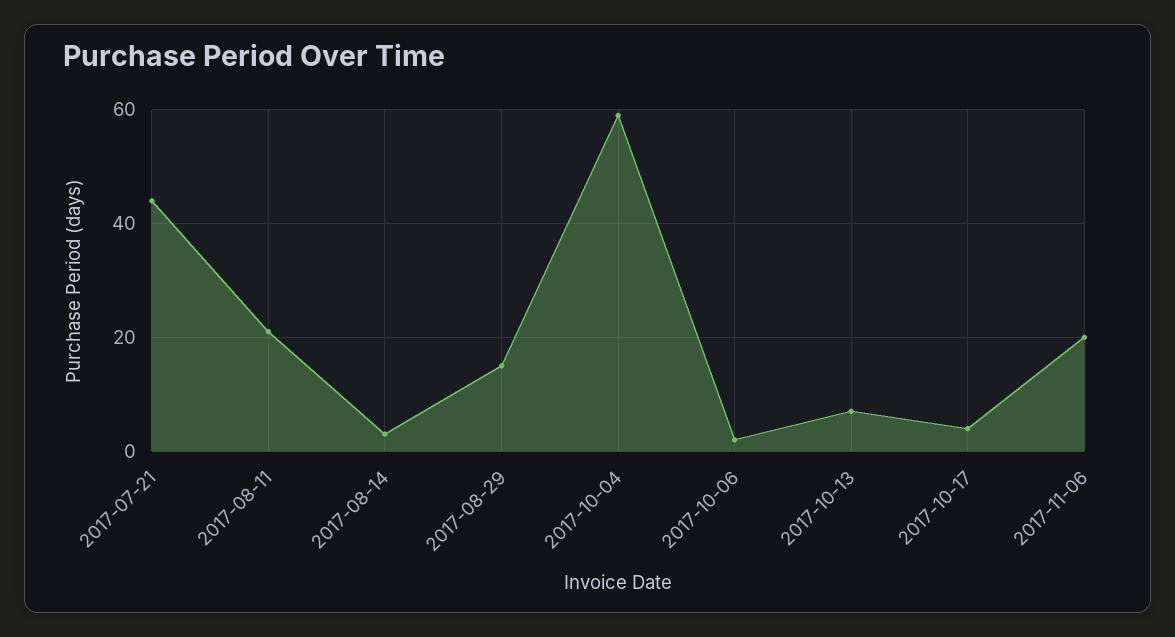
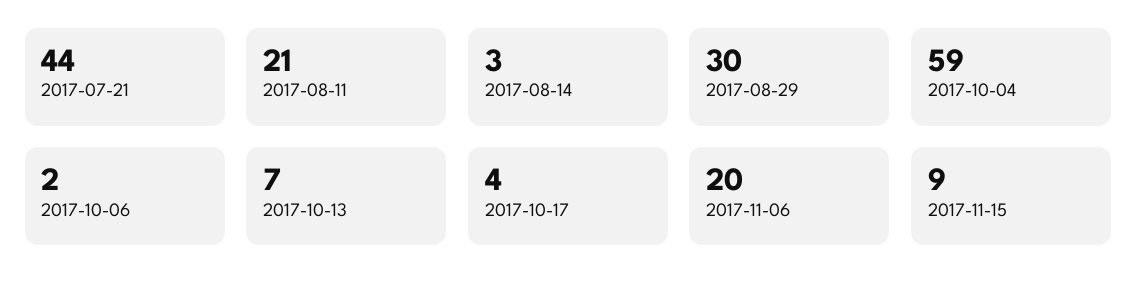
2017-08-29: 15 -> 30
2017-11-15: none -> 9

